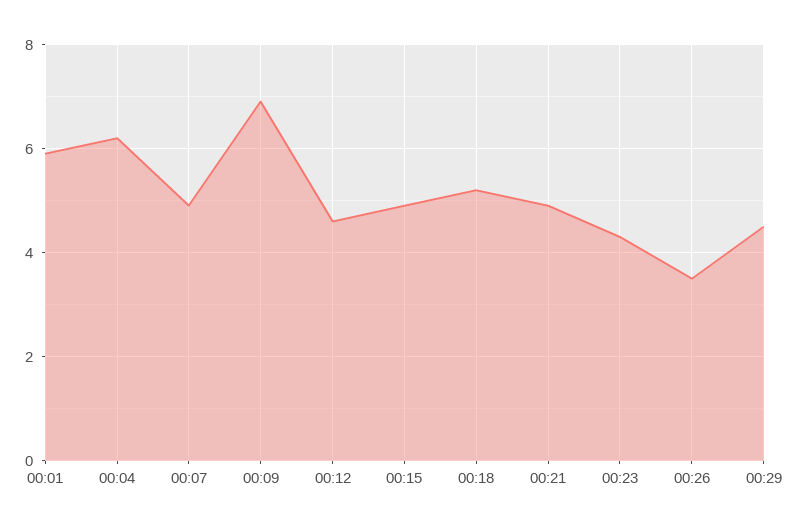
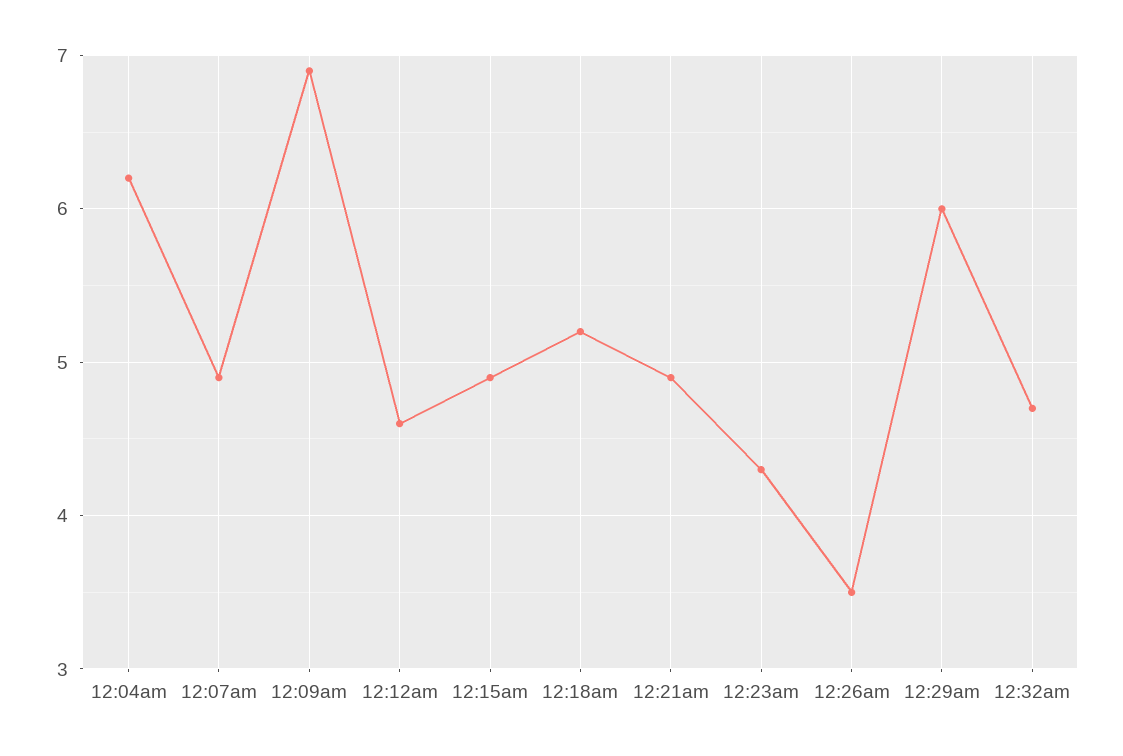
00:01: 6 -> none
00:29: 4.5 -> 6
12:32am: none -> 4.7

